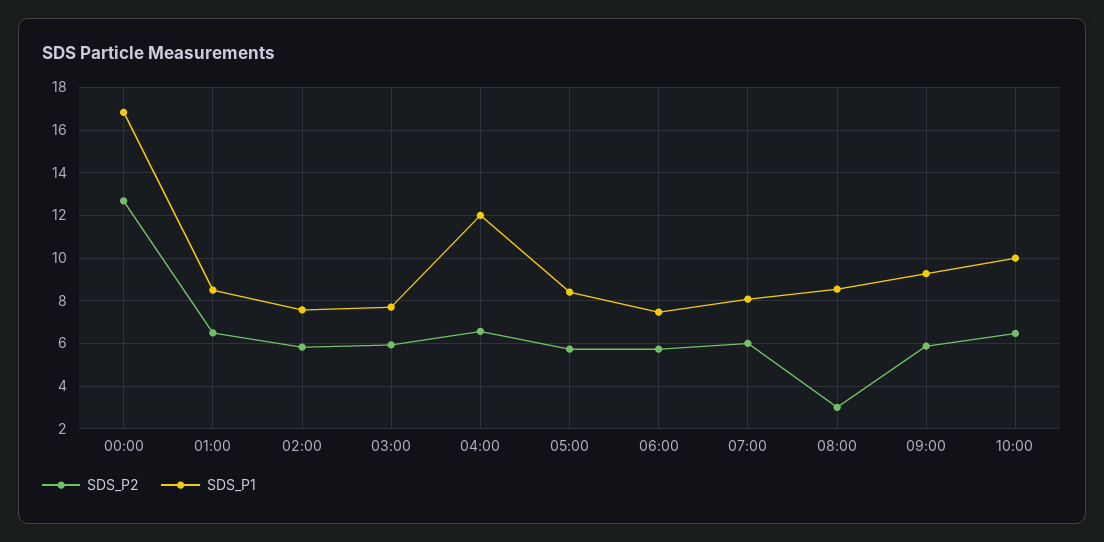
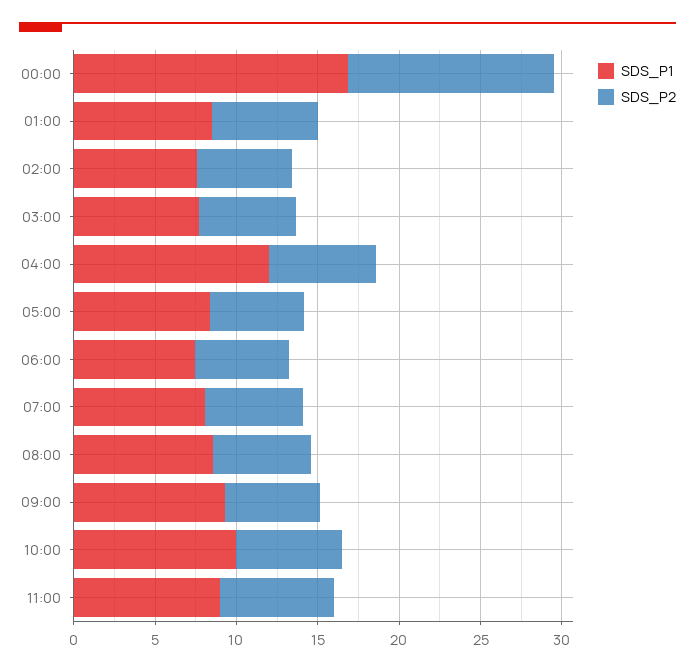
SDS_P2, 08:00: 3 -> 6
SDS_P1, 11:00: none -> 9
SDS_P2, 11:00: none -> 7

